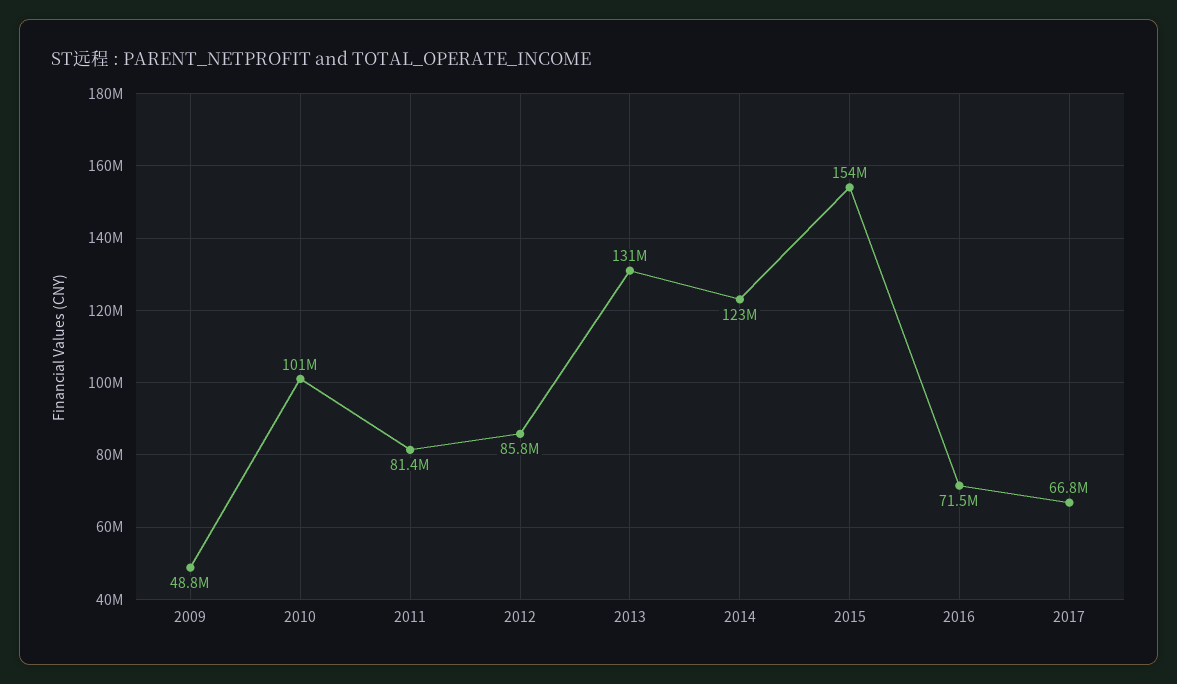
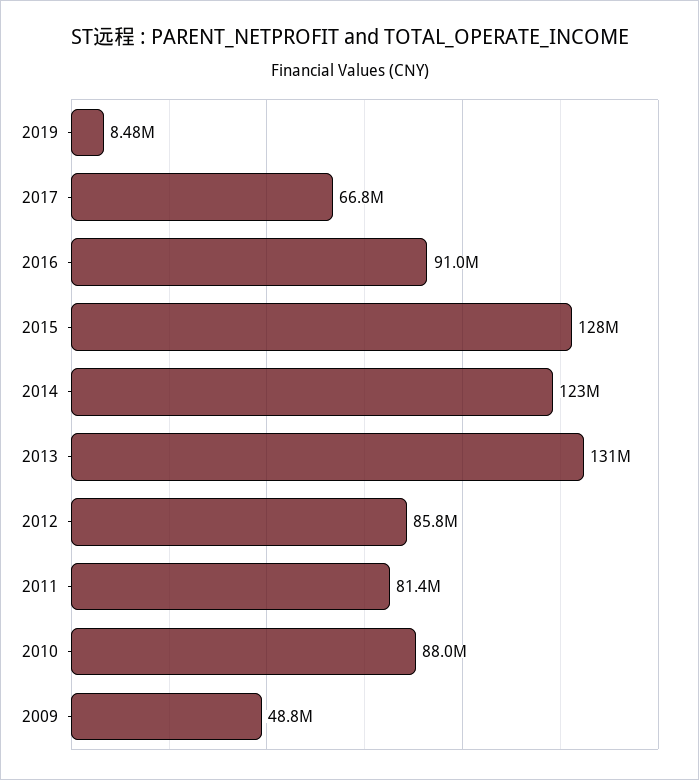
2010: 101000000 -> 88000000
2015: 154000000 -> 128000000
2016: 71500000 -> 91000000
2019: none -> 8480000

